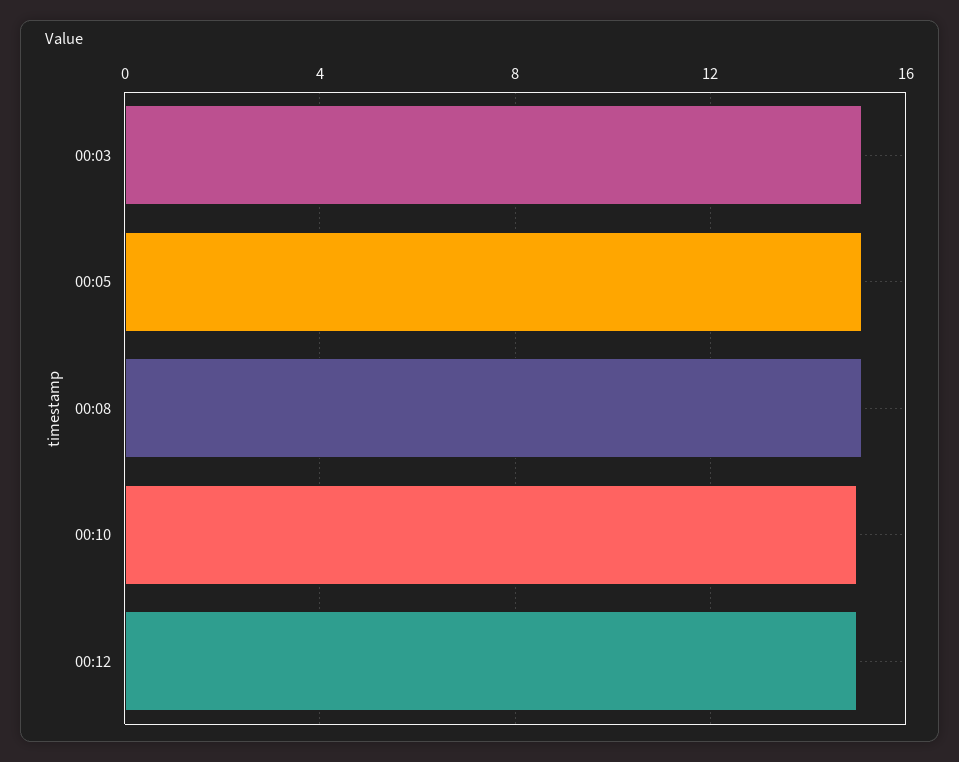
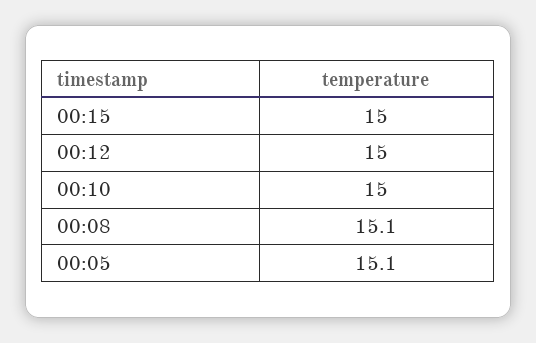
00:03: 15 -> none
00:15: none -> 15

